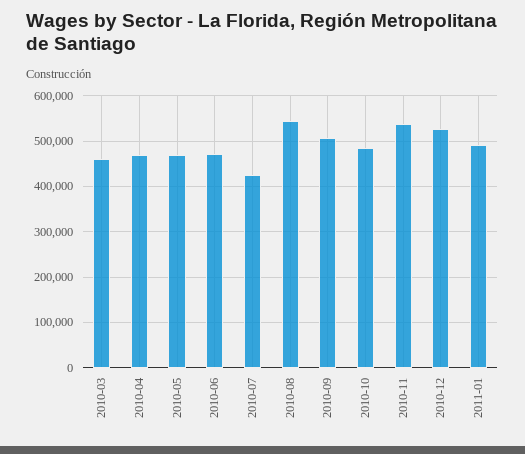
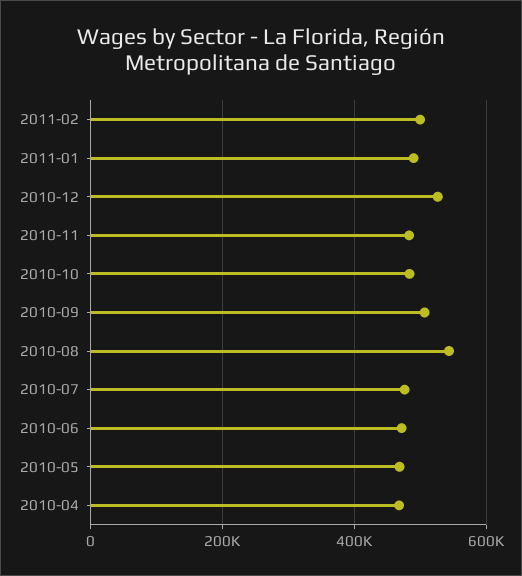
2010-03: 460000 -> none
2010-07: 420000 -> 480000
2010-11: 540000 -> 480000
2011-02: none -> 500000

